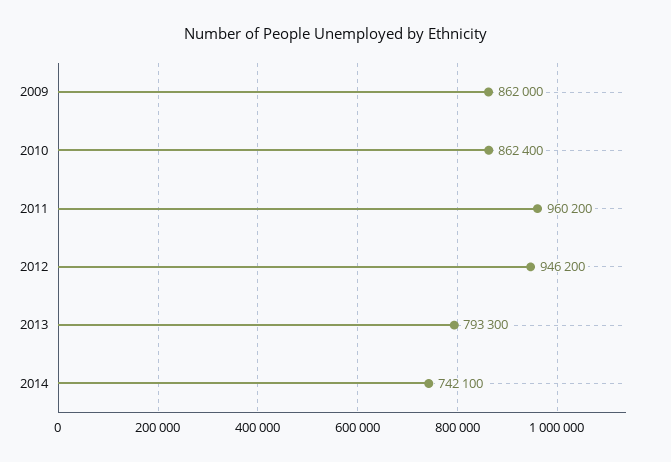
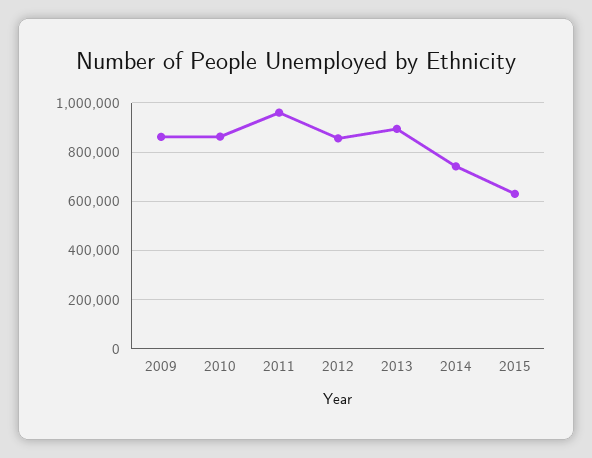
2012: 946200 -> 850000
2013: 793300 -> 900000
2015: none -> 625000

